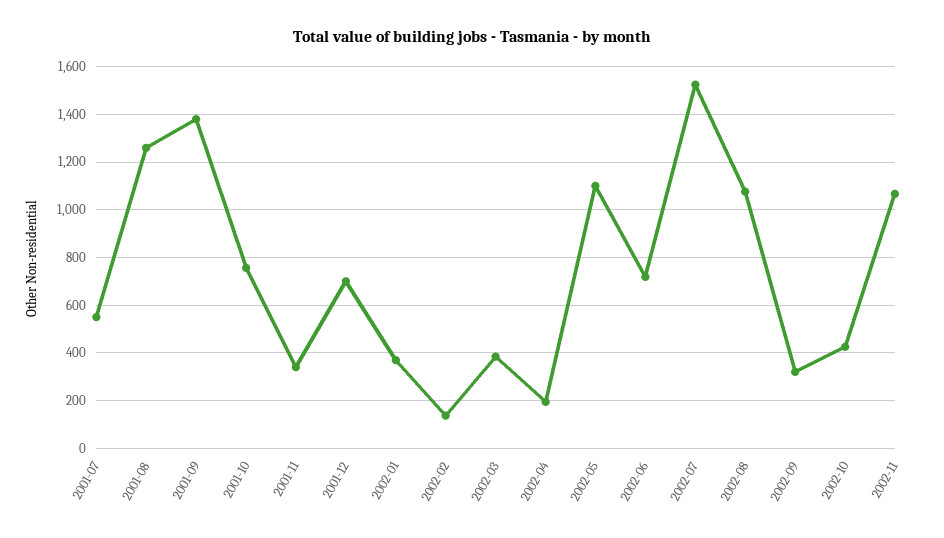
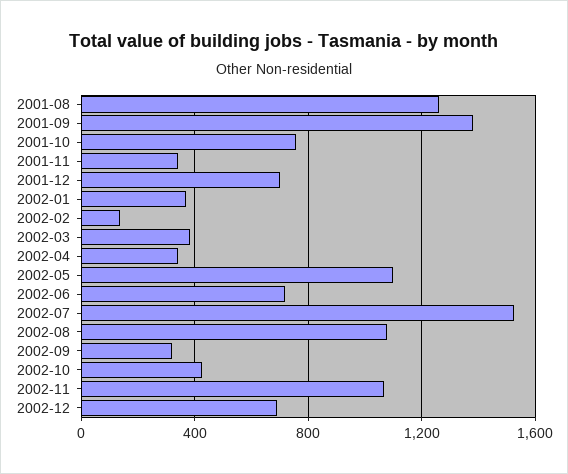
2001-07: 550 -> none
2002-04: 200 -> 350
2002-12: none -> 700

